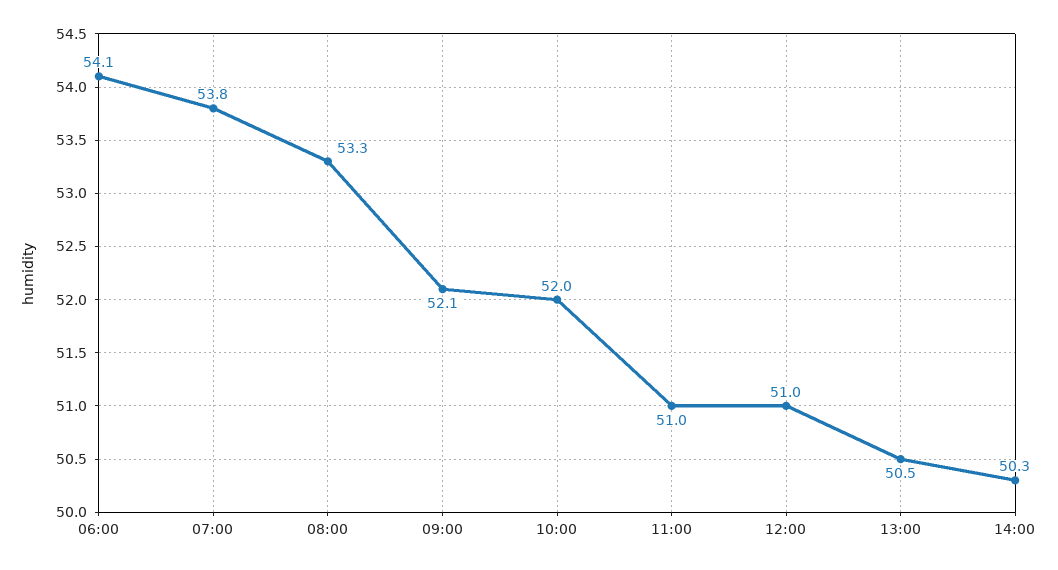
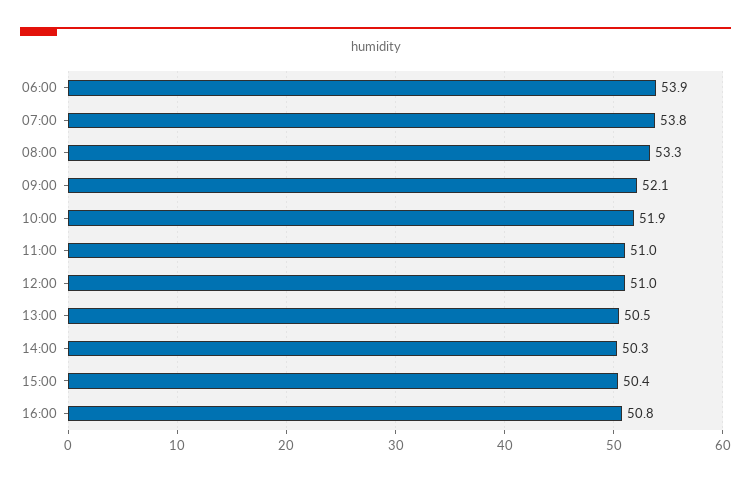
06:00: 54.1 -> 53.9
10:00: 52 -> 51.9
15:00: none -> 50.4
16:00: none -> 50.8

